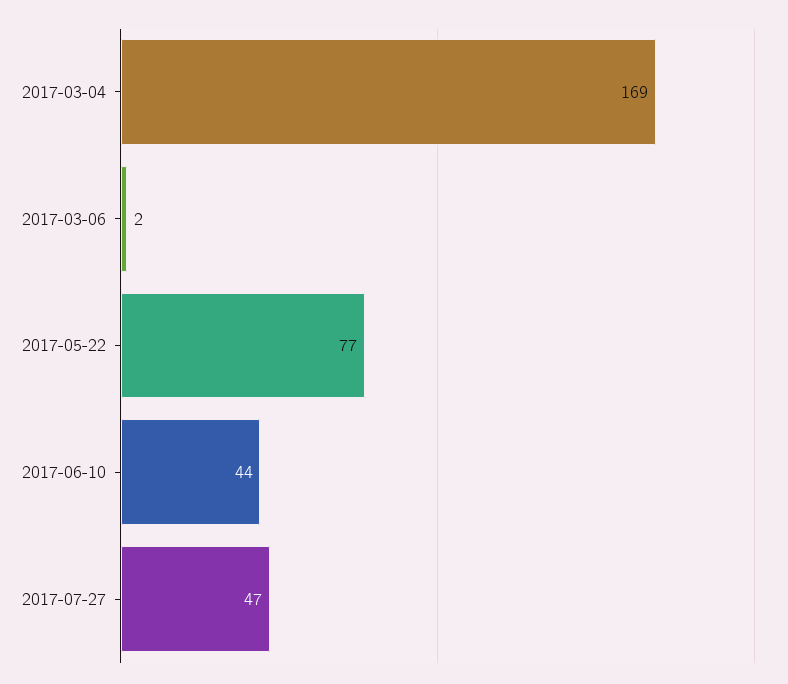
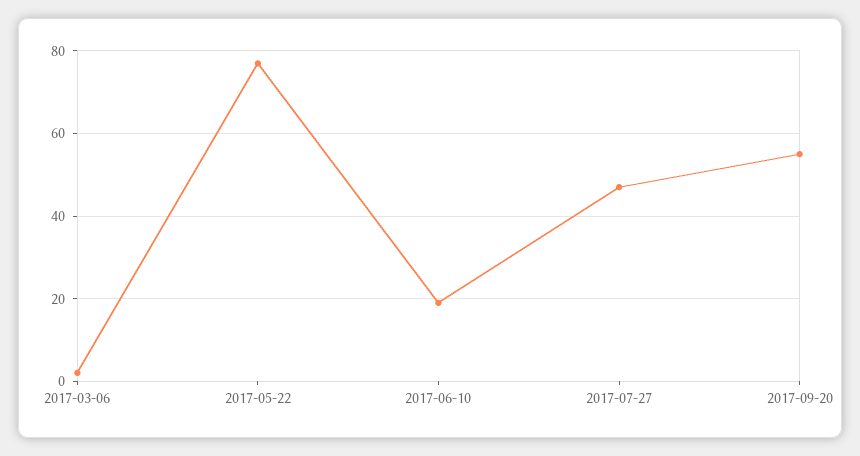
2017-03-04: 169 -> none
2017-06-10: 44 -> 20
2017-09-20: none -> 55

